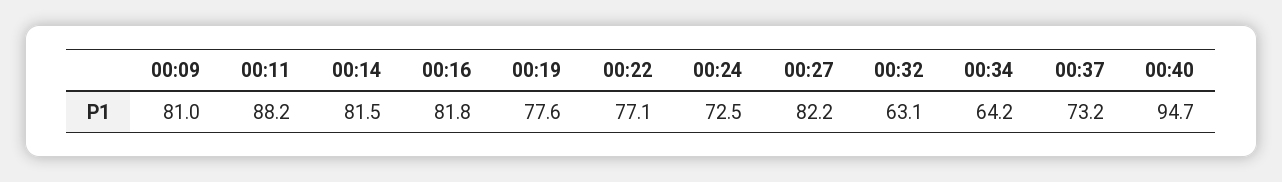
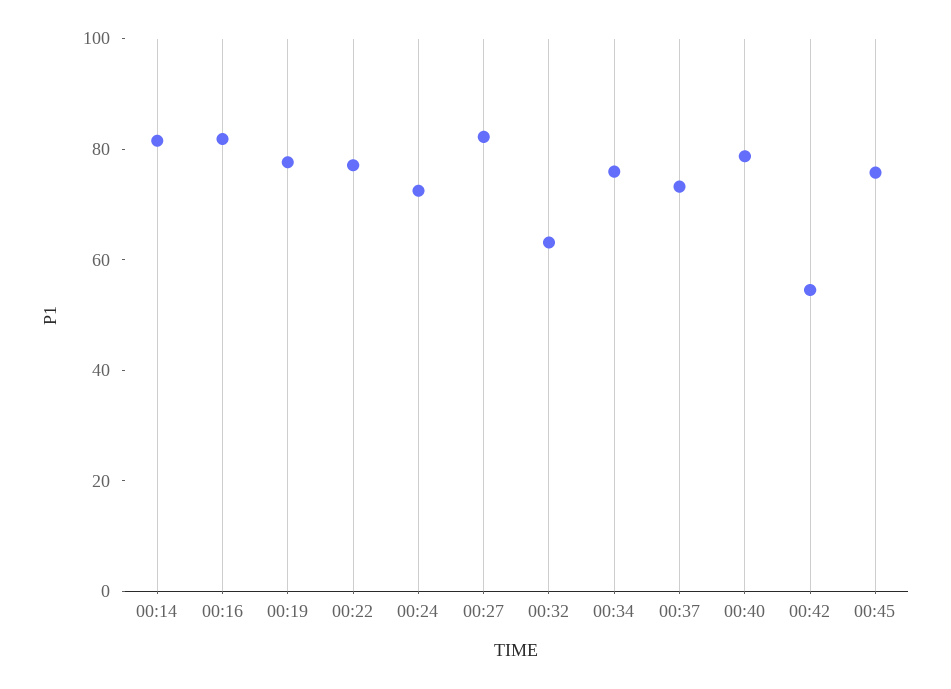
00:09: 81 -> none
00:11: 88.2 -> none
00:34: 64.2 -> 75
00:40: 94.7 -> 80
00:42: none -> 55
00:45: none -> 75

